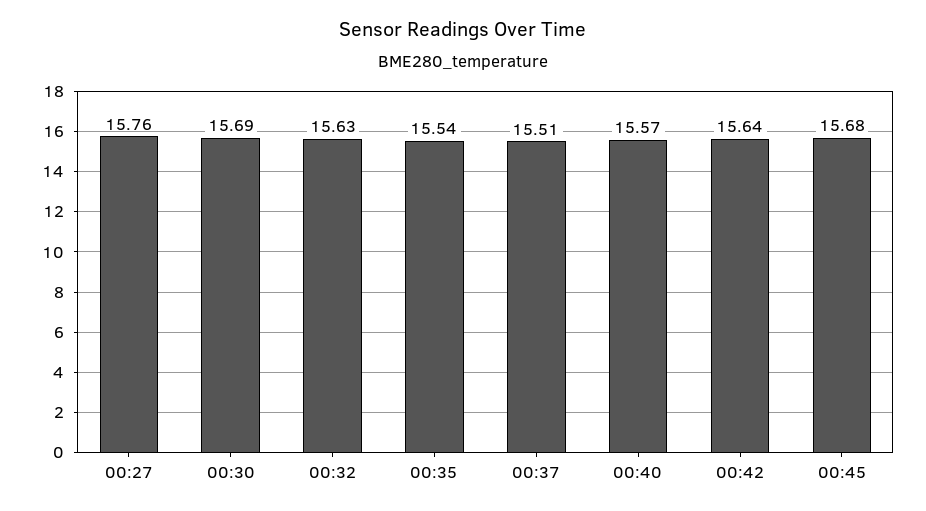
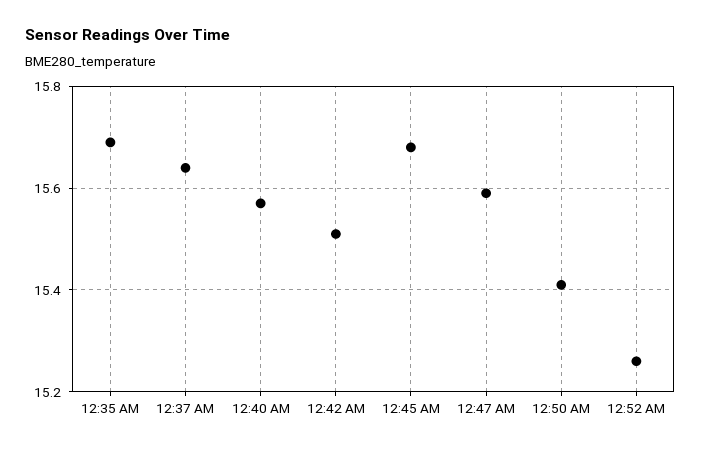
00:27: 15.76 -> none
00:30: 15.69 -> none
00:32: 15.63 -> none
00:35: 15.54 -> 15.7
00:37: 15.51 -> 15.65
00:42: 15.64 -> 15.5
12:47 AM: none -> 15.6
12:50 AM: none -> 15.4
12:52 AM: none -> 15.25

